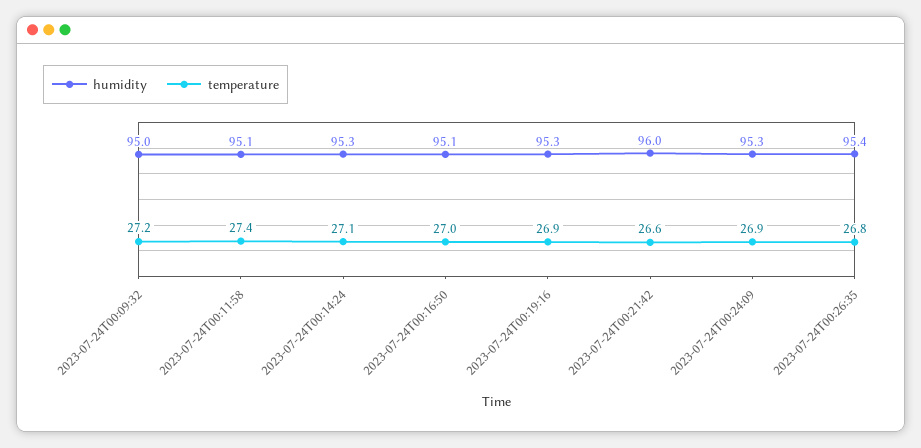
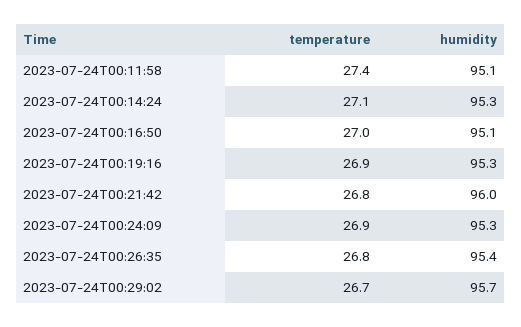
humidity, 2023-07-24T00:09:32: 95 -> none
temperature, 2023-07-24T00:09:32: 27.2 -> none
temperature, 2023-07-24T00:21:42: 26.6 -> 26.8
temperature, 2023-07-24T00:29:02: none -> 26.7
humidity, 2023-07-24T00:29:02: none -> 95.7

